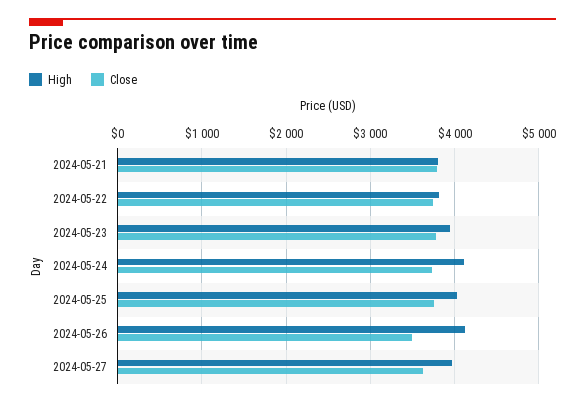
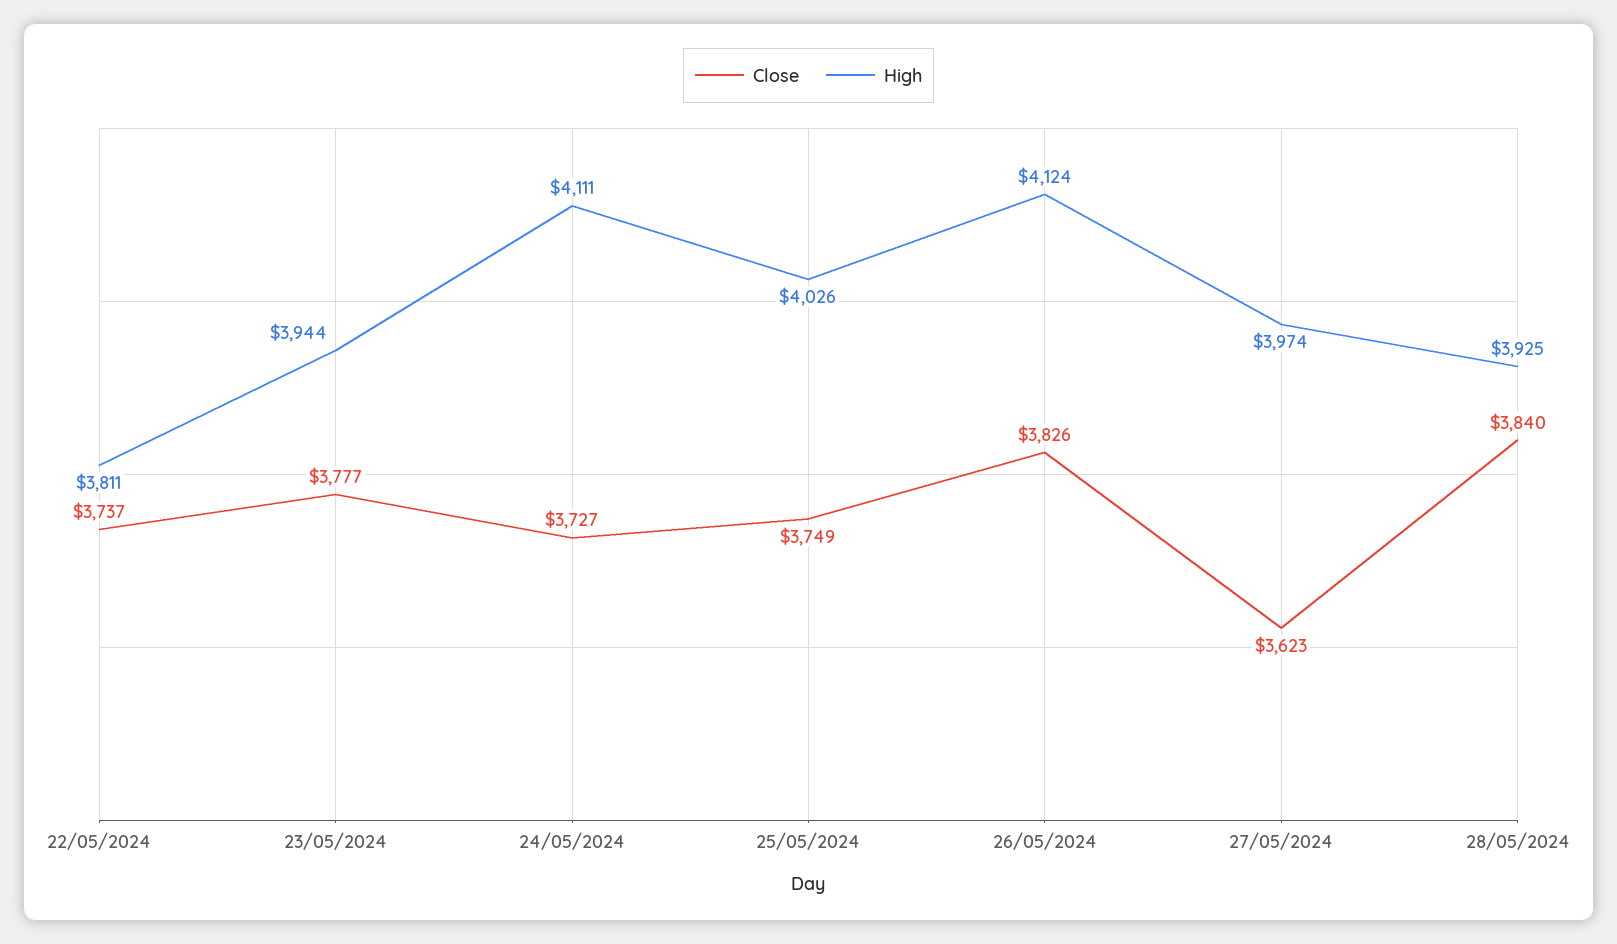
High, 2024-05-21: 3800 -> none
Close, 2024-05-21: 3800 -> none
Close, 2024-05-26: 3500 -> 3826
Close, 28/05/2024: none -> 3840
High, 28/05/2024: none -> 3925

